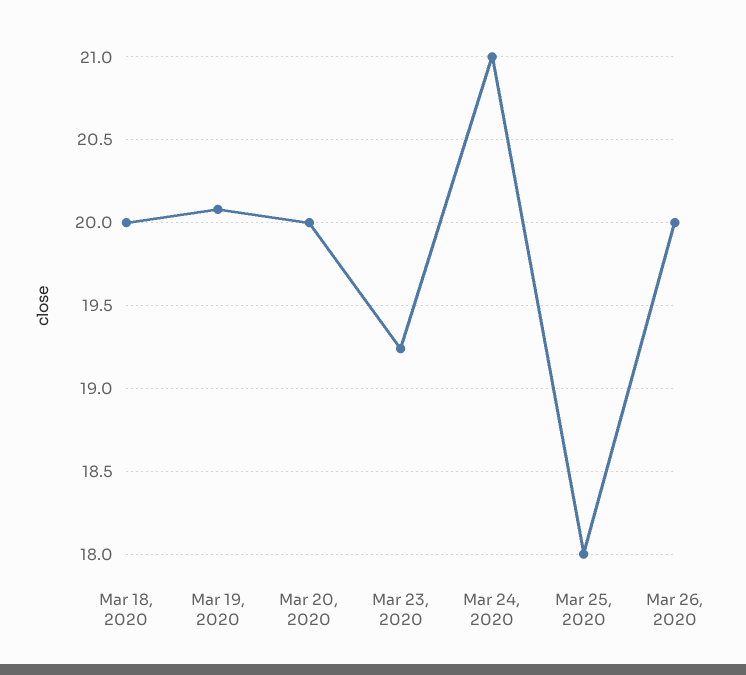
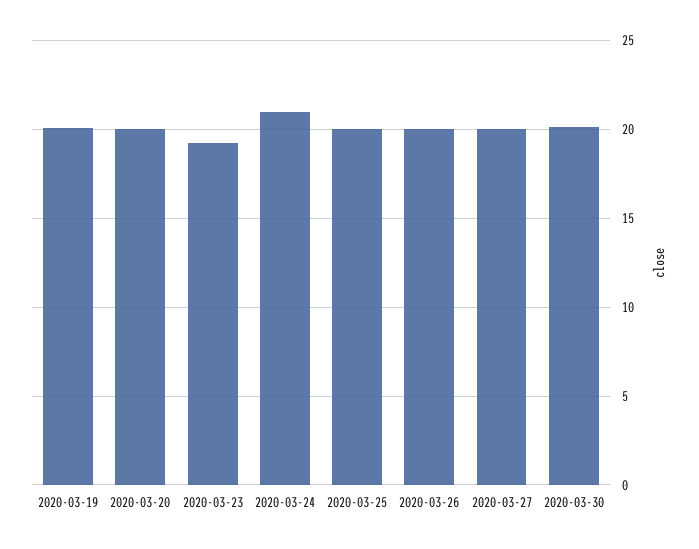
Mar 18, 2020: 20 -> none
Mar 25, 2020: 18 -> 20
2020-03-27: none -> 20
2020-03-30: none -> 20

